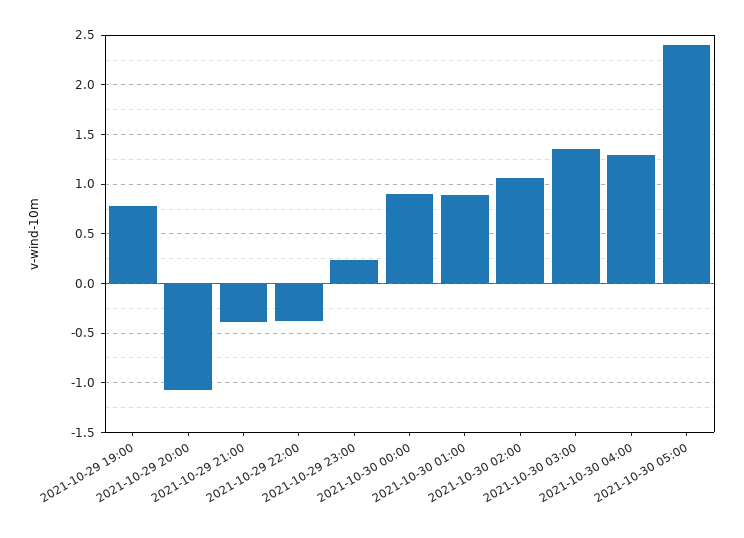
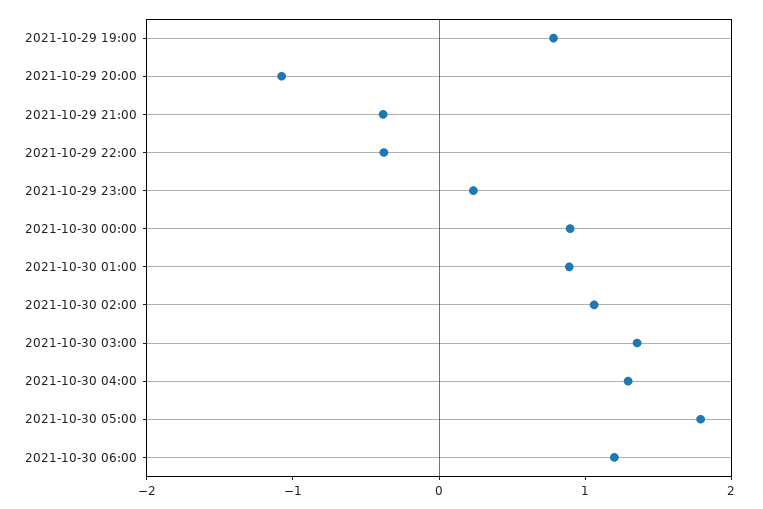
2021-10-30 05:00: 2.4 -> 1.8
2021-10-30 06:00: none -> 1.2

